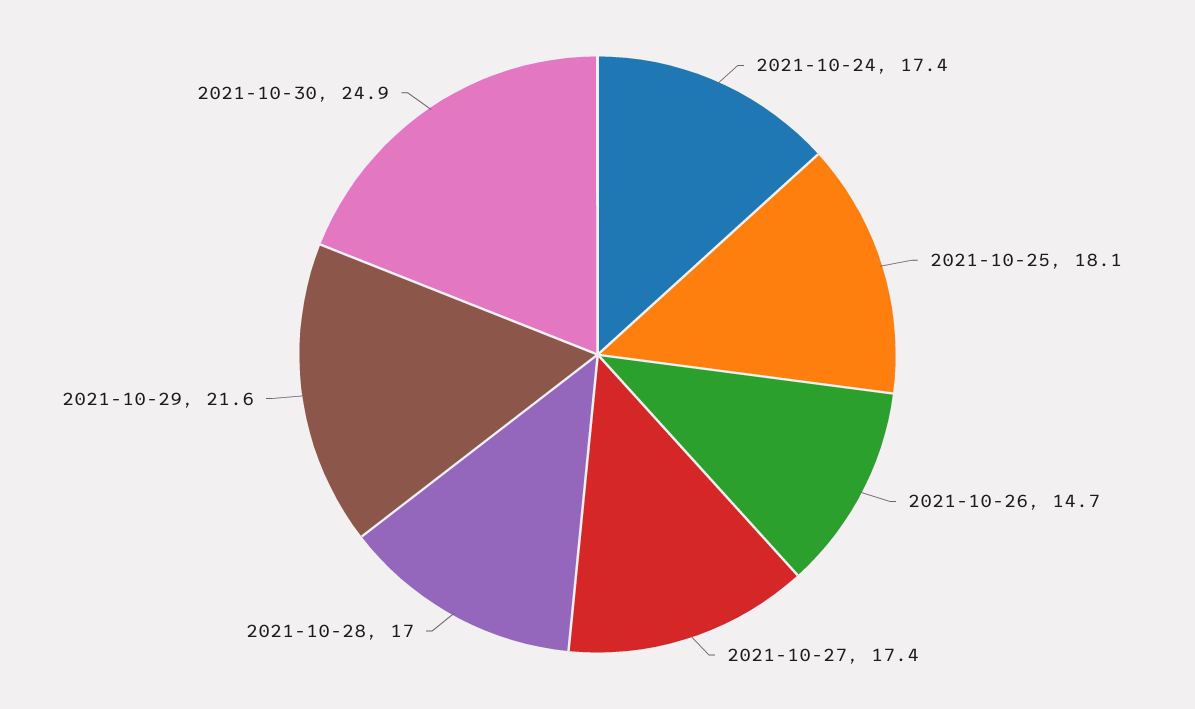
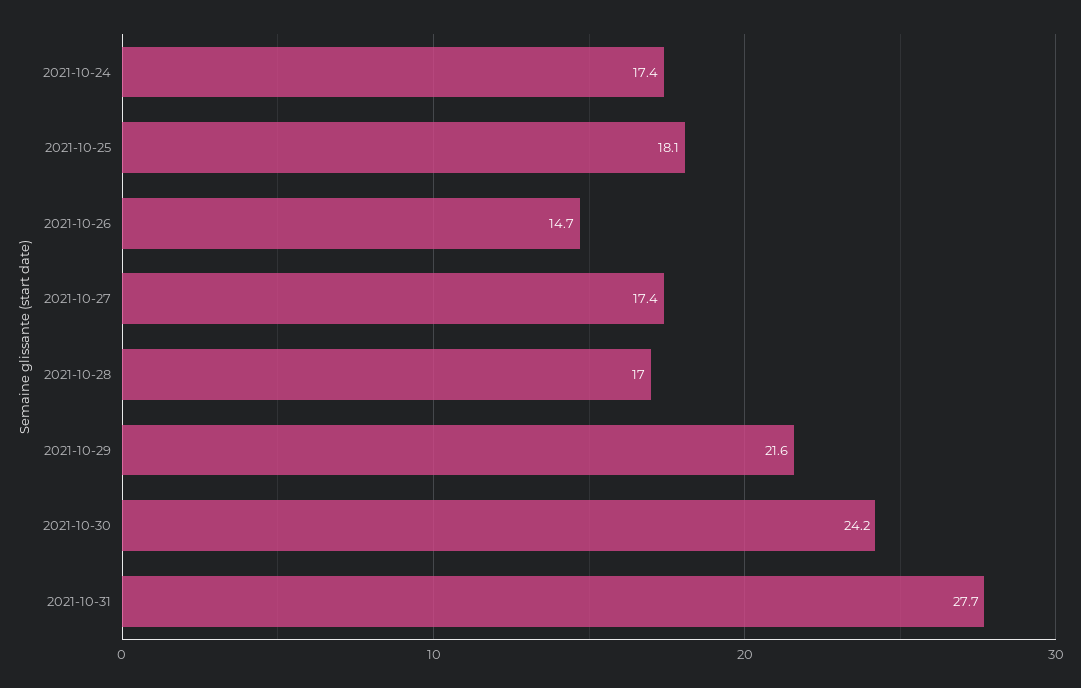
2021-10-30: 24.9 -> 24.2
2021-10-31: none -> 27.7

